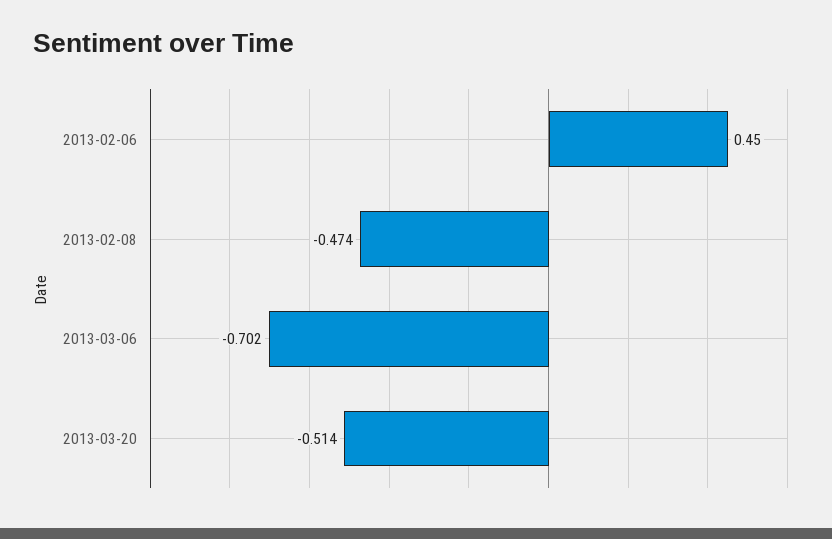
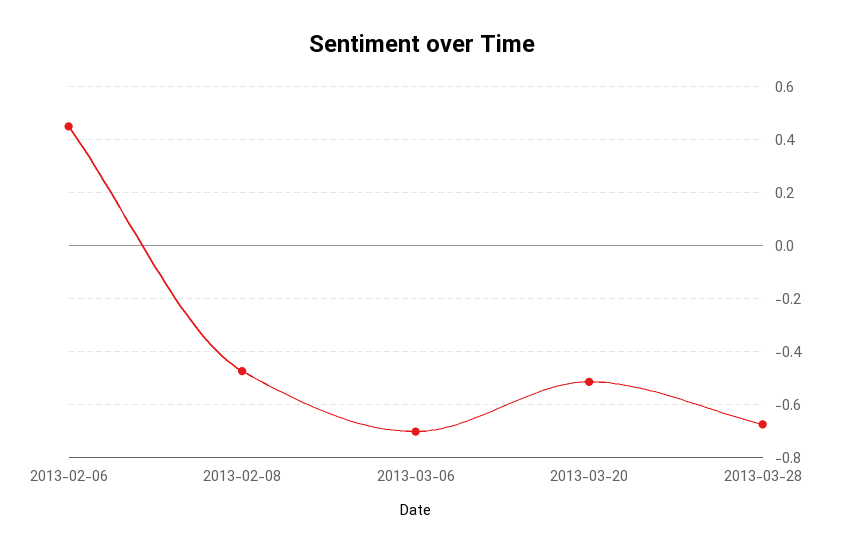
2013-03-28: none -> -0.675

